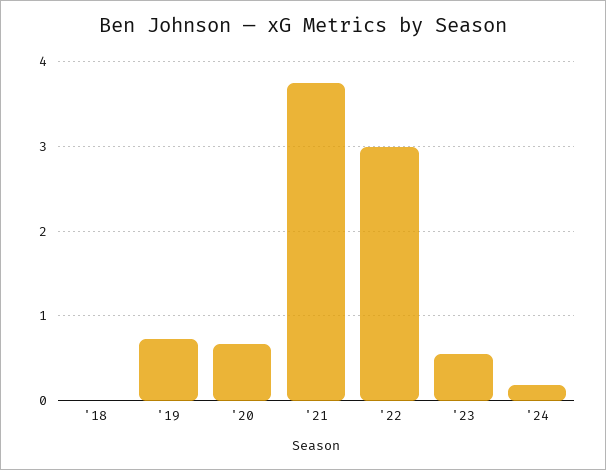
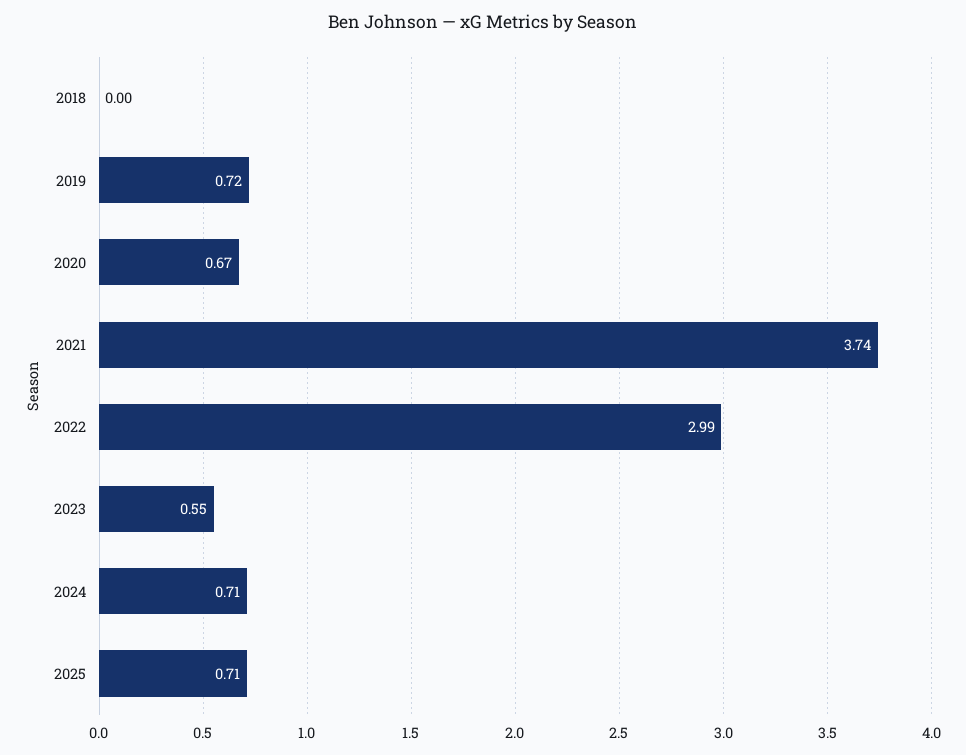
'24: 0.2 -> 0.71
2025: none -> 0.71

